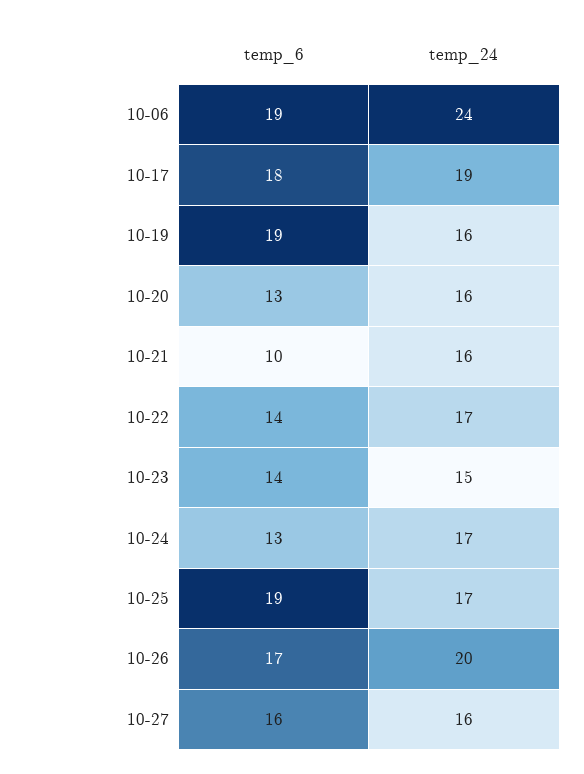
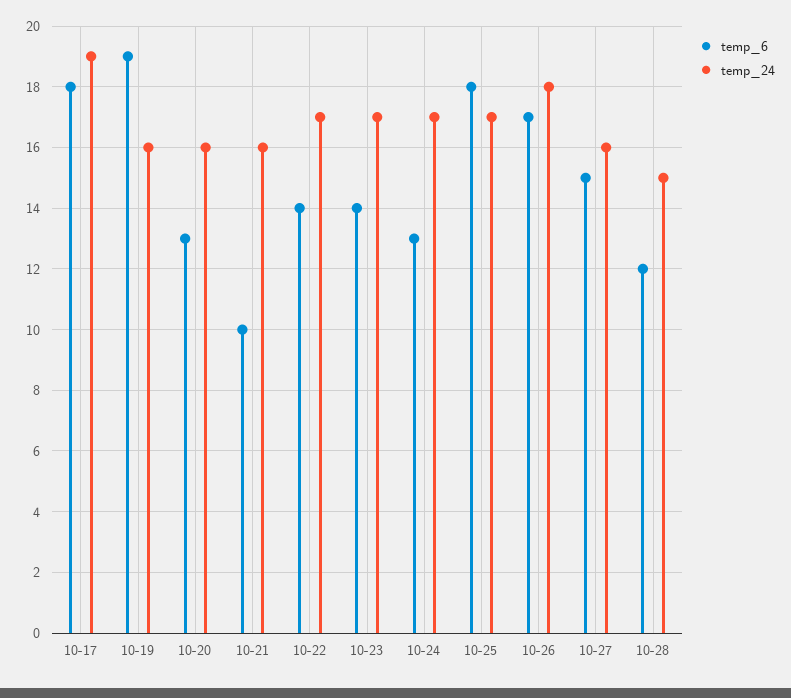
temp_6, 10-06: 19 -> none
temp_24, 10-06: 24 -> none
temp_24, 10-23: 15 -> 17
temp_6, 10-25: 19 -> 18
temp_24, 10-26: 20 -> 18
temp_6, 10-27: 16 -> 15
temp_6, 10-28: none -> 12
temp_24, 10-28: none -> 15

